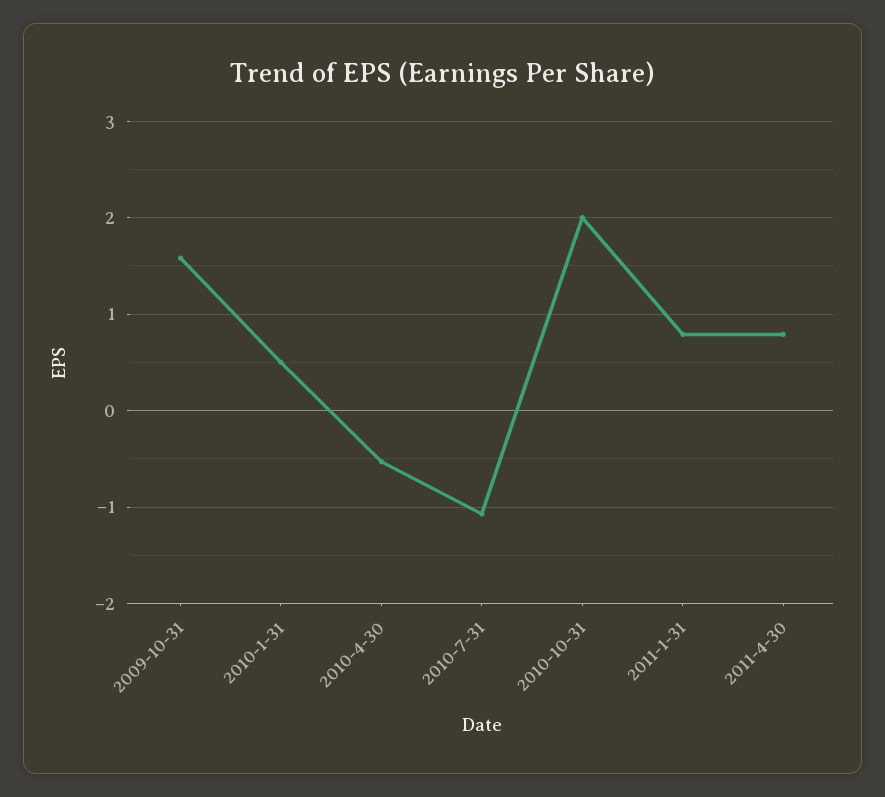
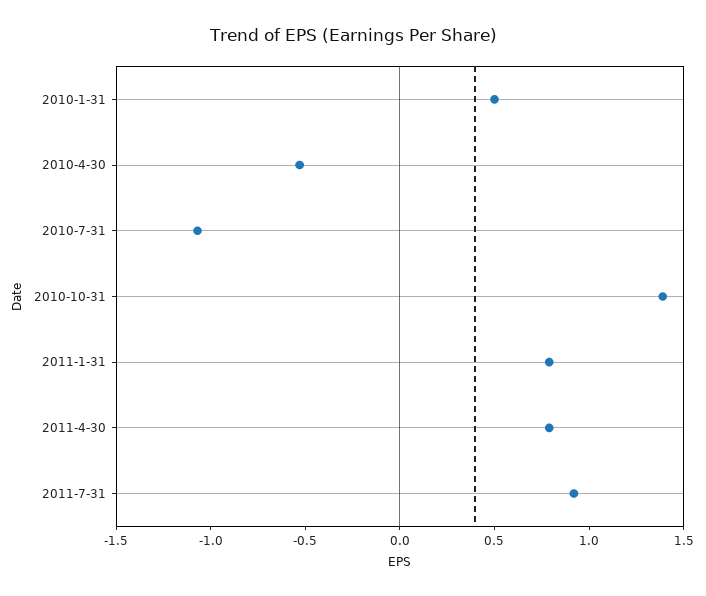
2009-10-31: 1.6 -> none
2010-10-31: 2 -> 1.4
2011-7-31: none -> 0.9

